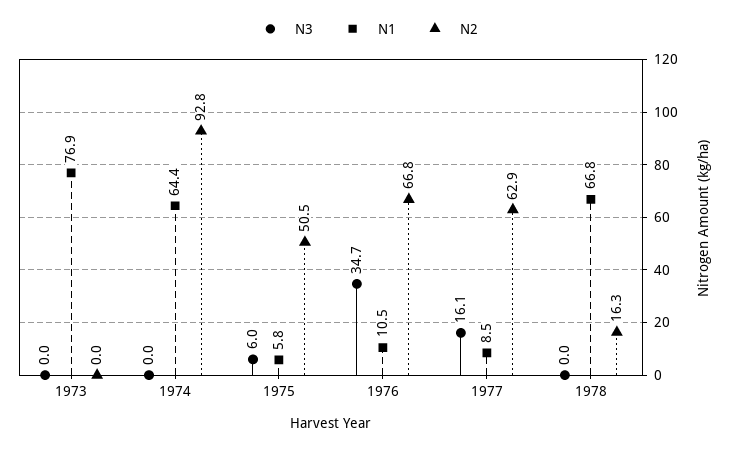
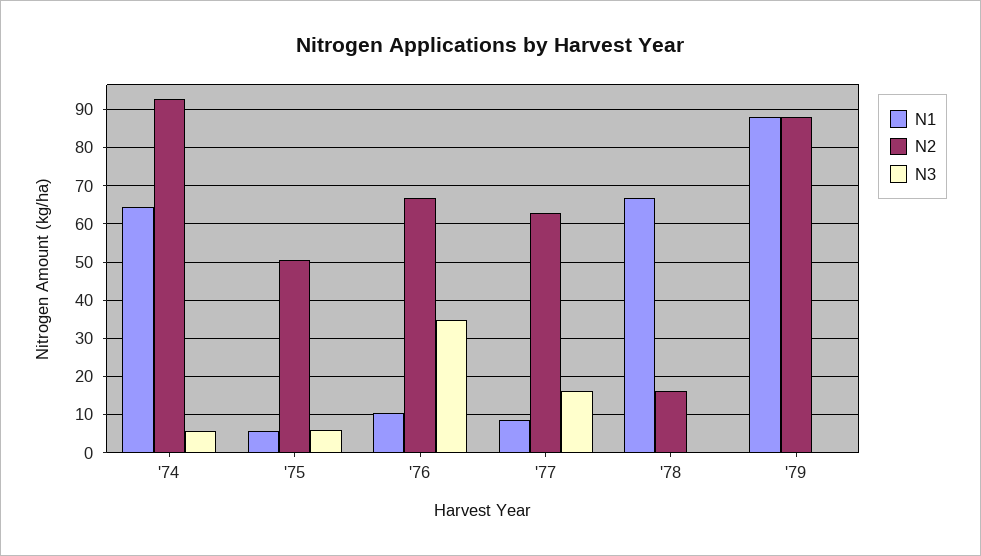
N3, 1973: 0 -> none
N1, 1973: 76.9 -> none
N2, 1973: 0 -> none
N3, 1974: 0 -> 6
N1, '79: none -> 88
N2, '79: none -> 88
N3, '79: none -> 0

